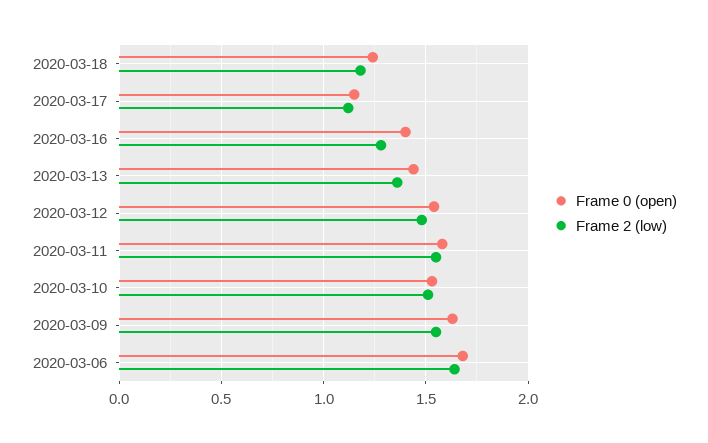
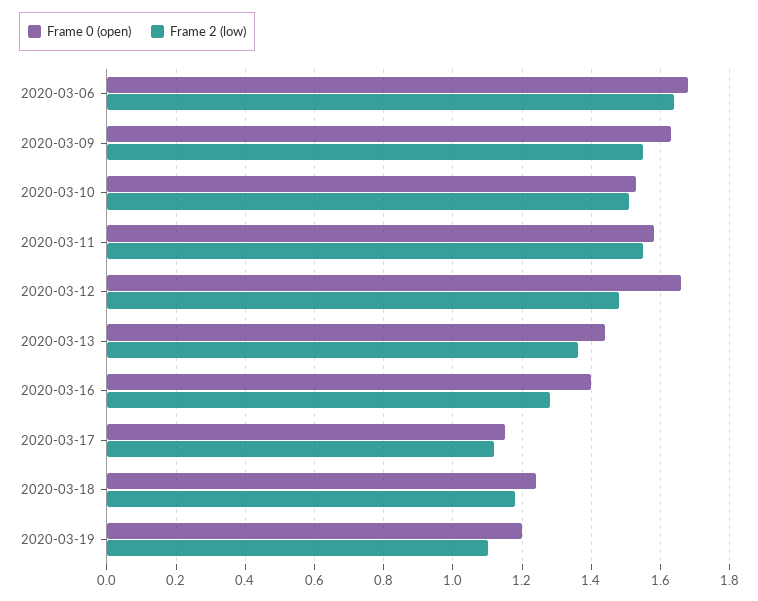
Frame 0 (open), 2020-03-12: 1.55 -> 1.65
Frame 0 (open), 2020-03-19: none -> 1.2
Frame 2 (low), 2020-03-19: none -> 1.1

